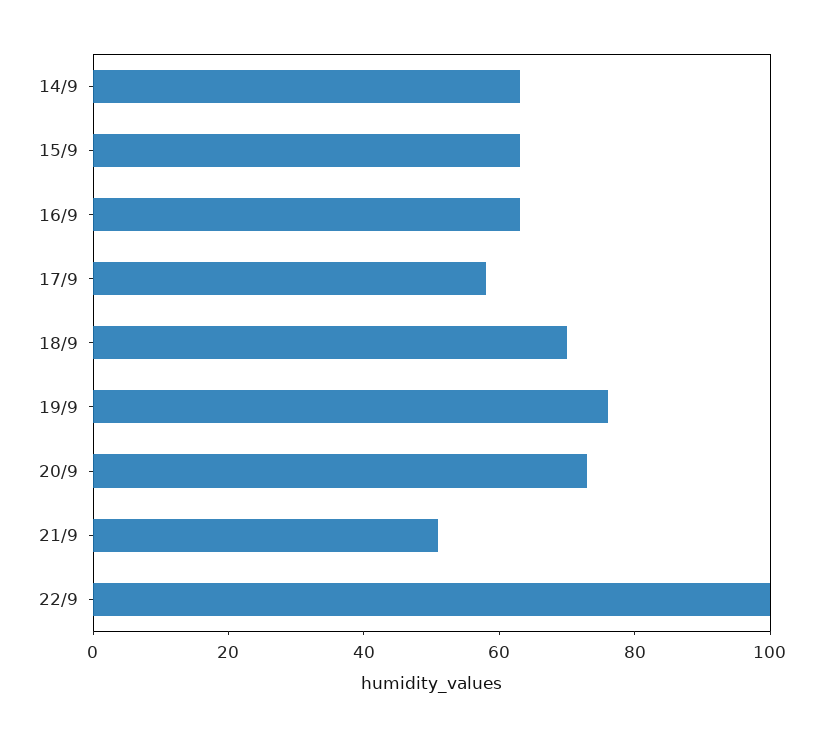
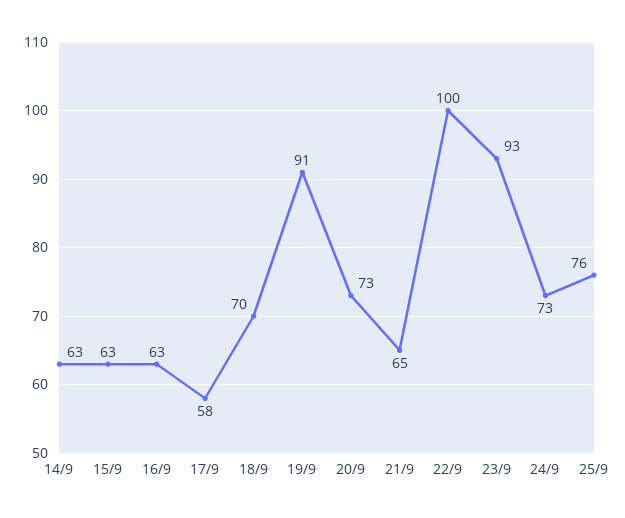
19/9: 75 -> 91
21/9: 50 -> 65
23/9: none -> 93
24/9: none -> 73
25/9: none -> 76

